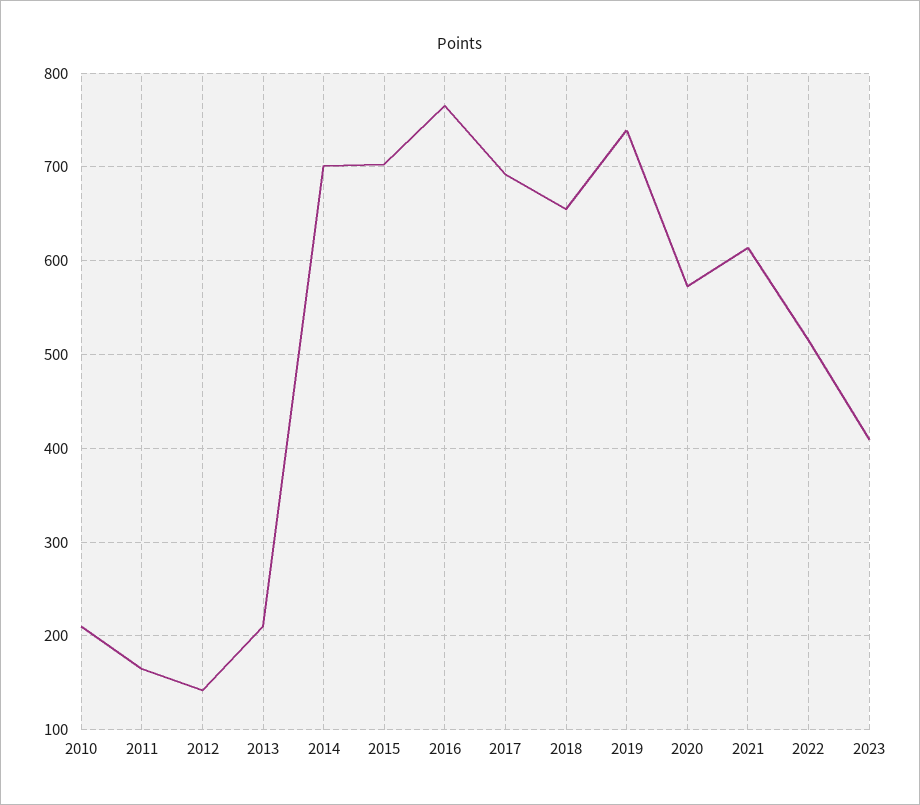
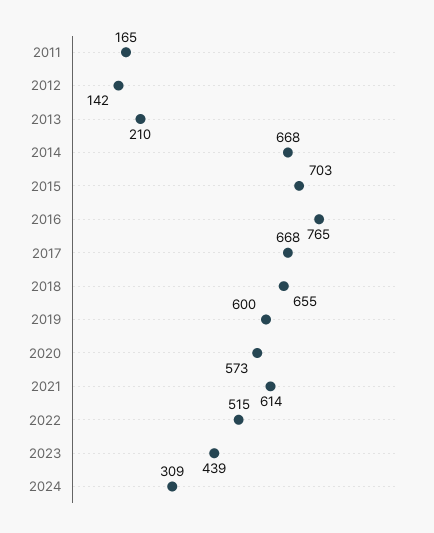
2010: 210 -> none
2014: 700 -> 668
2017: 690 -> 668
2019: 740 -> 600
2023: 410 -> 439
2024: none -> 309

